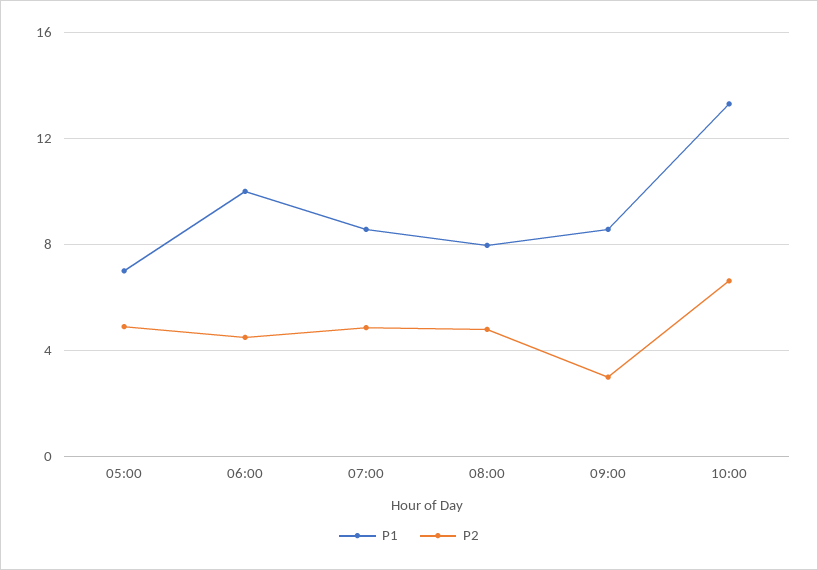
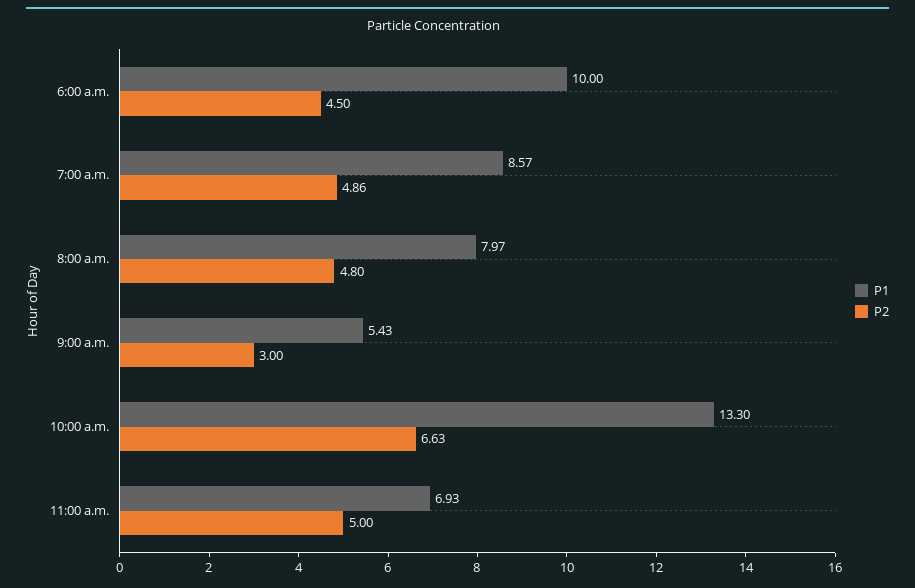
P1, 05:00: 7 -> none
P2, 05:00: 5 -> none
P1, 09:00: 8.5 -> 5.43
P1, 11:00 a.m.: none -> 6.93
P2, 11:00 a.m.: none -> 5

